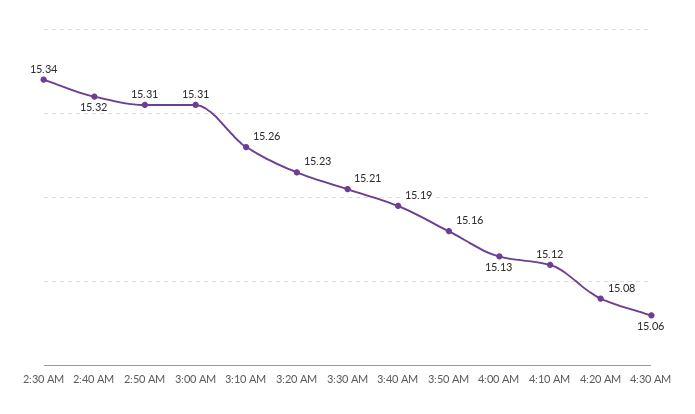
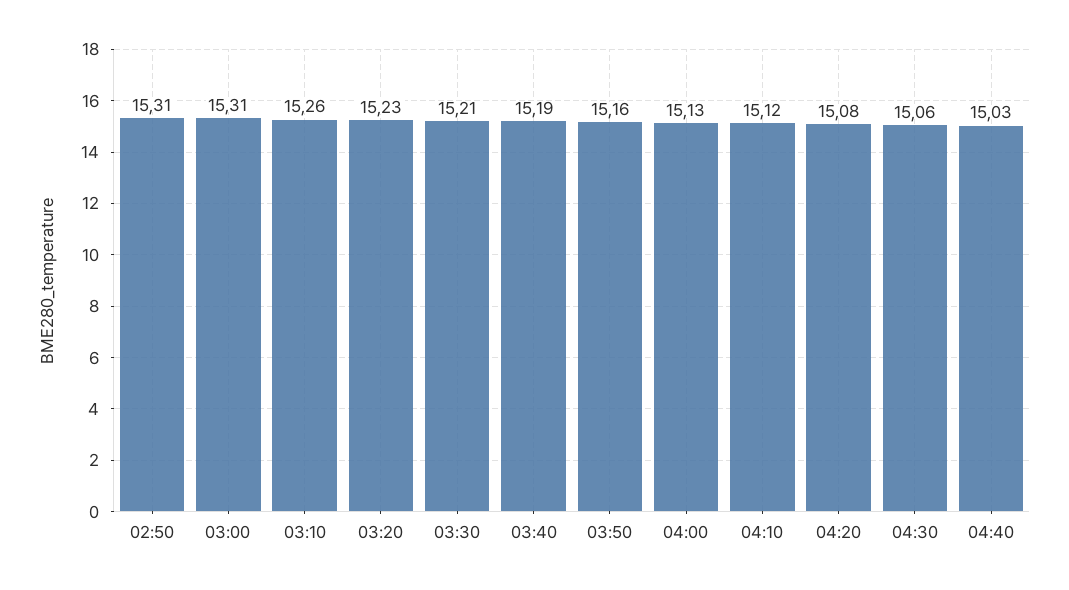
2:30 AM: 15.34 -> none
2:40 AM: 15.32 -> none
04:40: none -> 15.03

